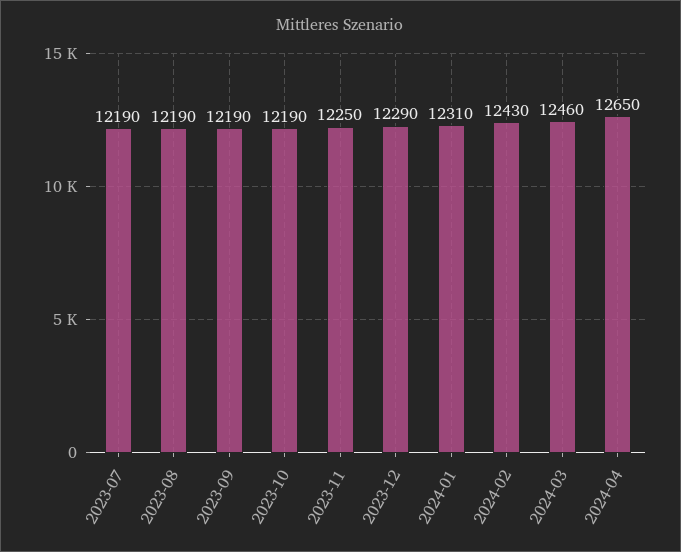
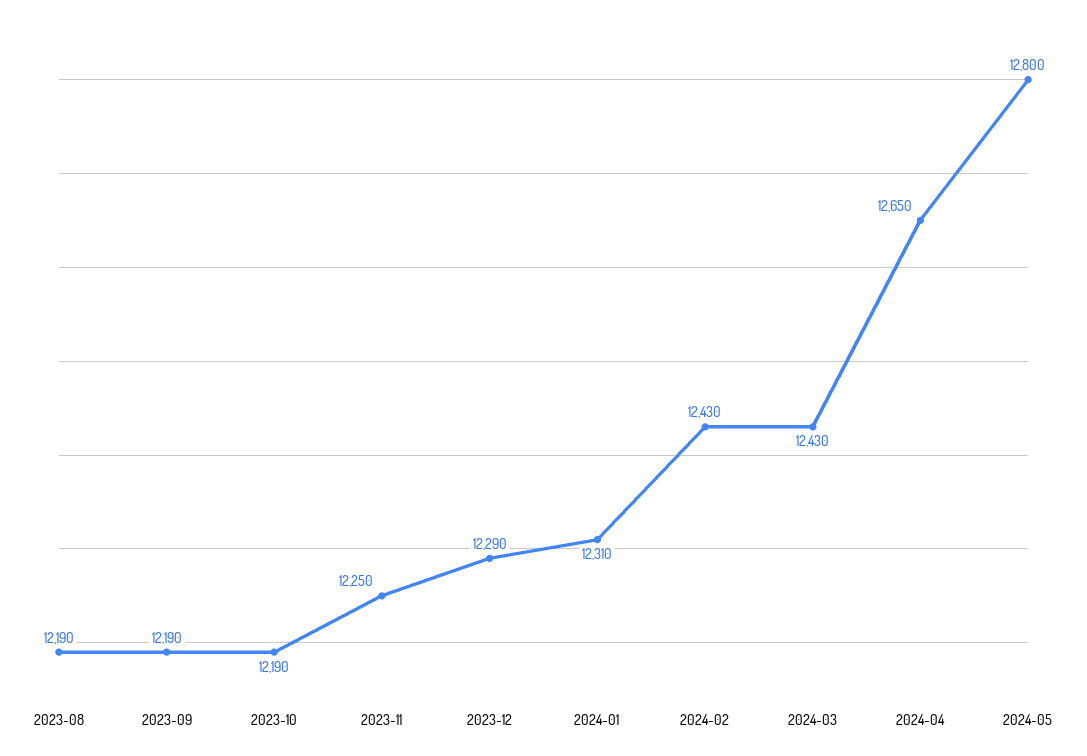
2023-07: 12190 -> none
2024-03: 12460 -> 12430
2024-05: none -> 12800

